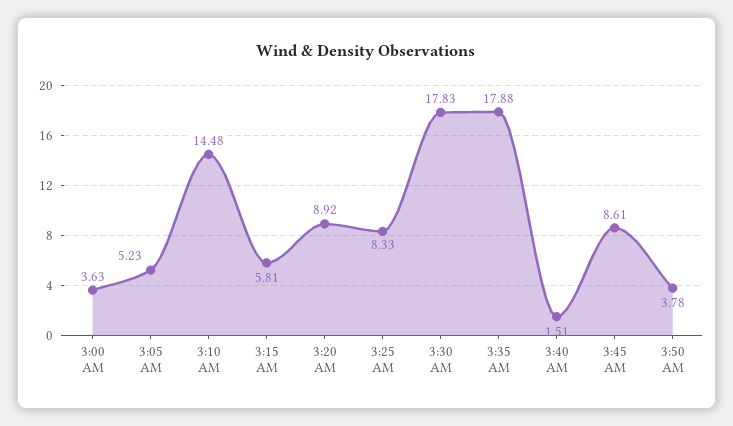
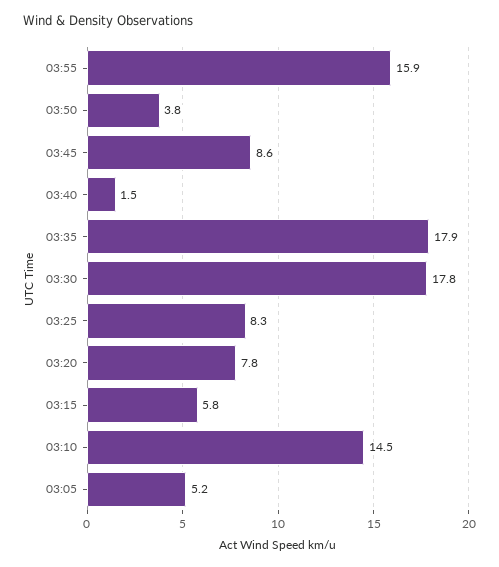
3:00 AM: 3.63 -> none
3:20 AM: 8.92 -> 7.8
03:55: none -> 15.9

